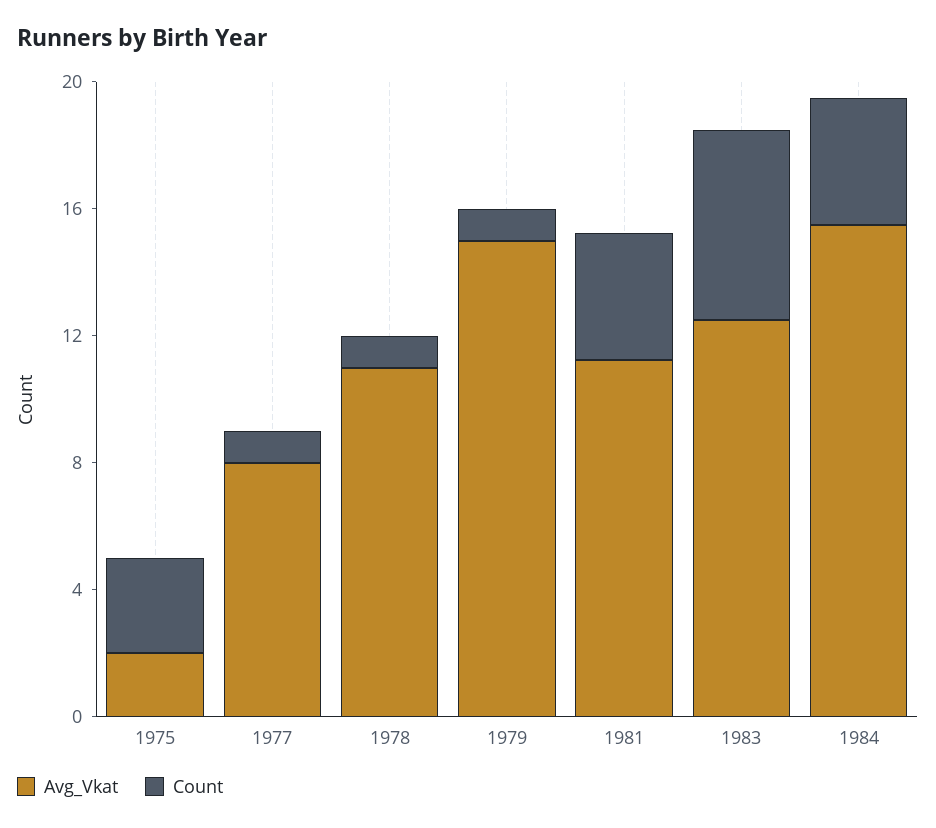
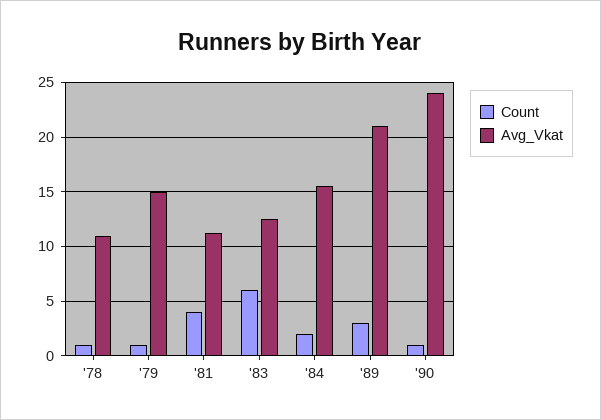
Avg_Vkat, 1975: 2 -> none
Count, 1975: 3 -> none
Avg_Vkat, 1977: 8 -> none
Count, 1977: 1 -> none
Count, 1984: 4 -> 2
Count, '89: none -> 3
Avg_Vkat, '89: none -> 21
Count, '90: none -> 1
Avg_Vkat, '90: none -> 24

